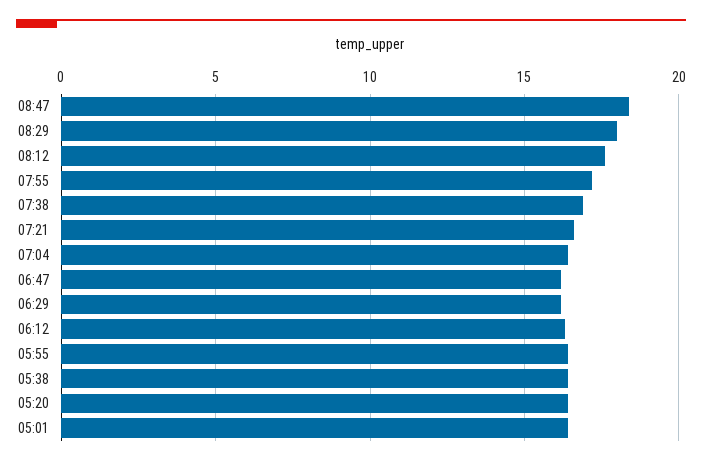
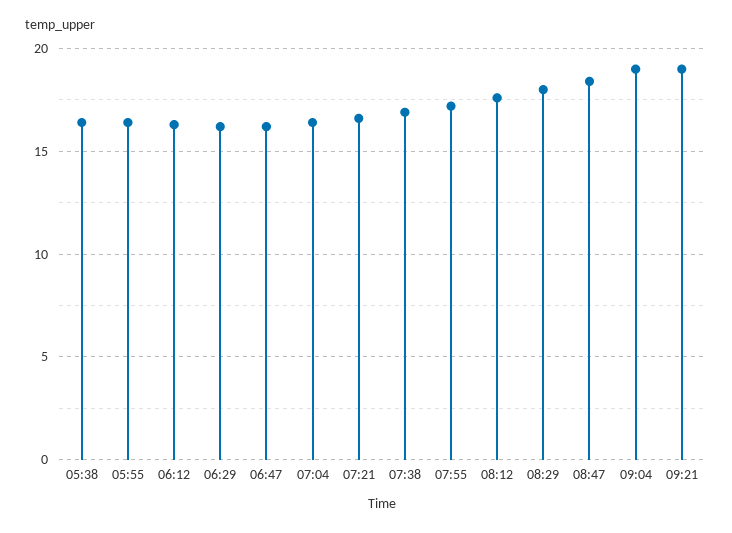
05:20: 16.5 -> none
05:01: 16.5 -> none
09:04: none -> 19
09:21: none -> 19

